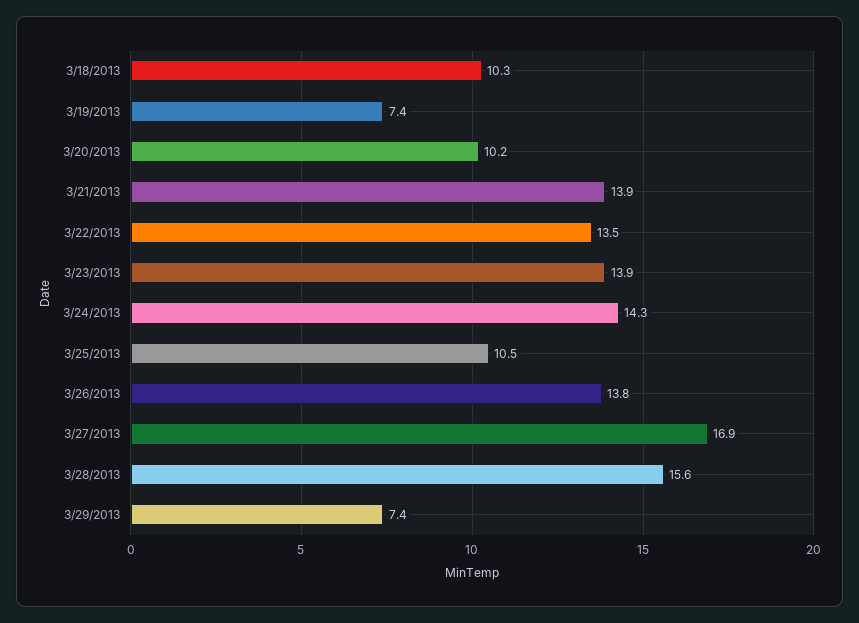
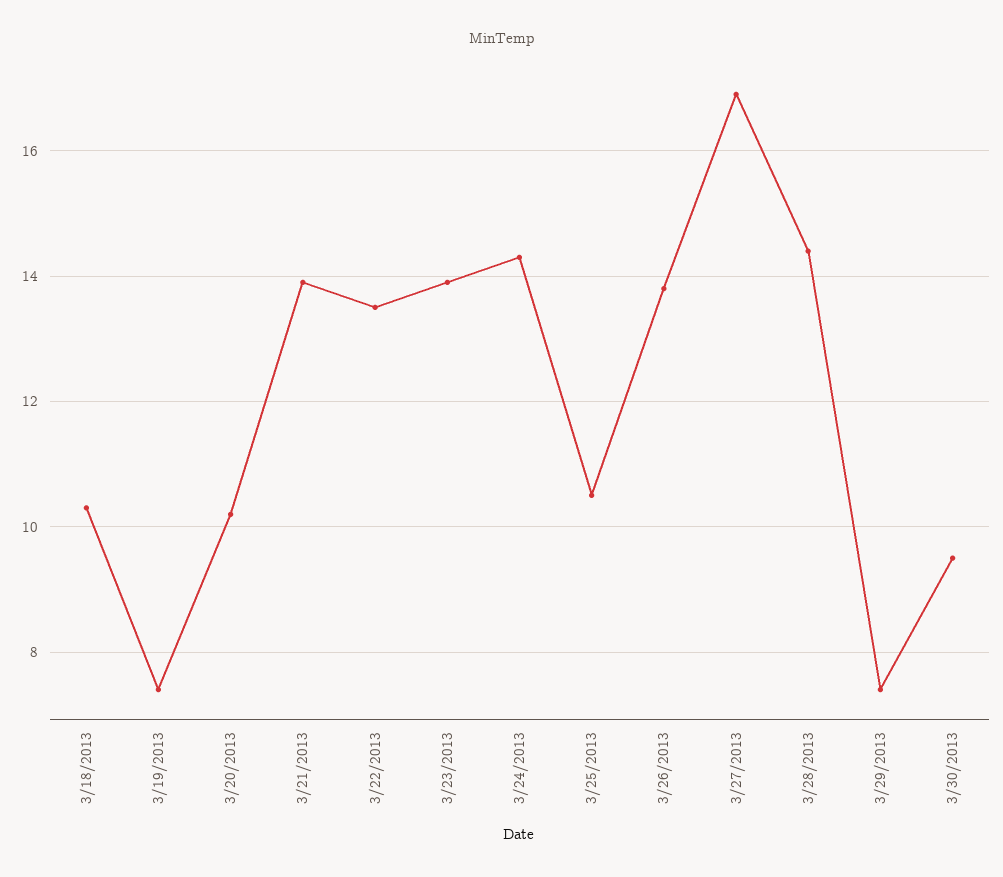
3/28/2013: 15.6 -> 14.5
3/30/2013: none -> 9.5

